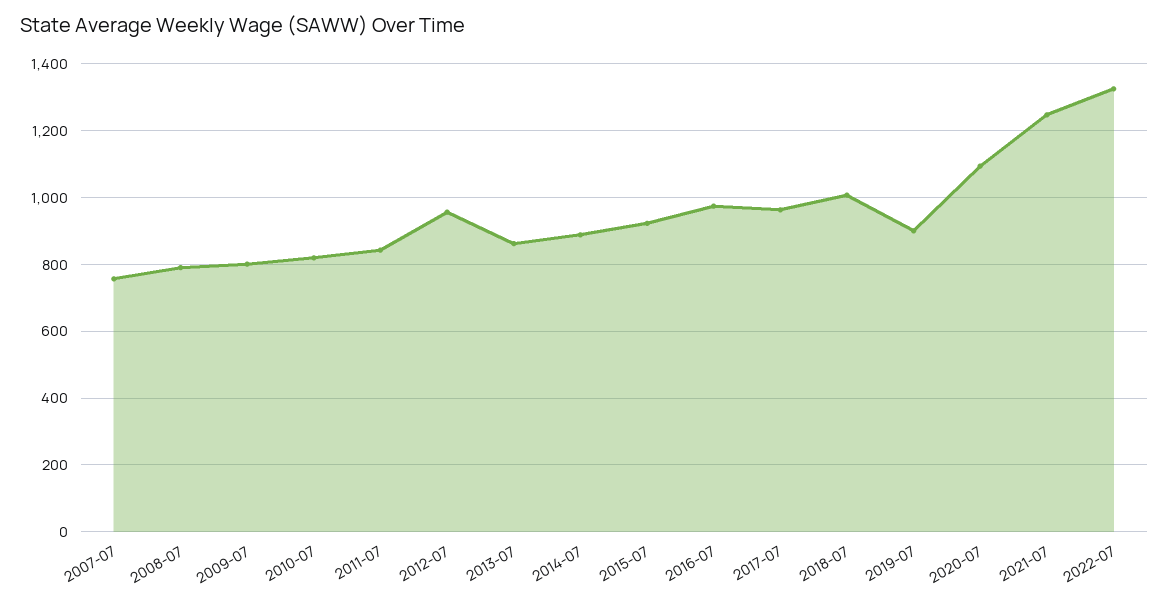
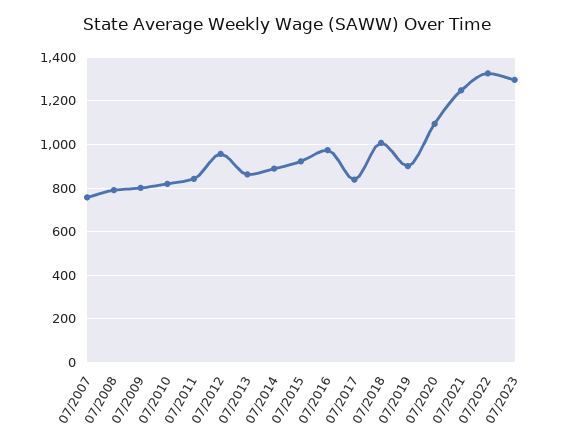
2017-07: 960 -> 850
07/2023: none -> 1300

